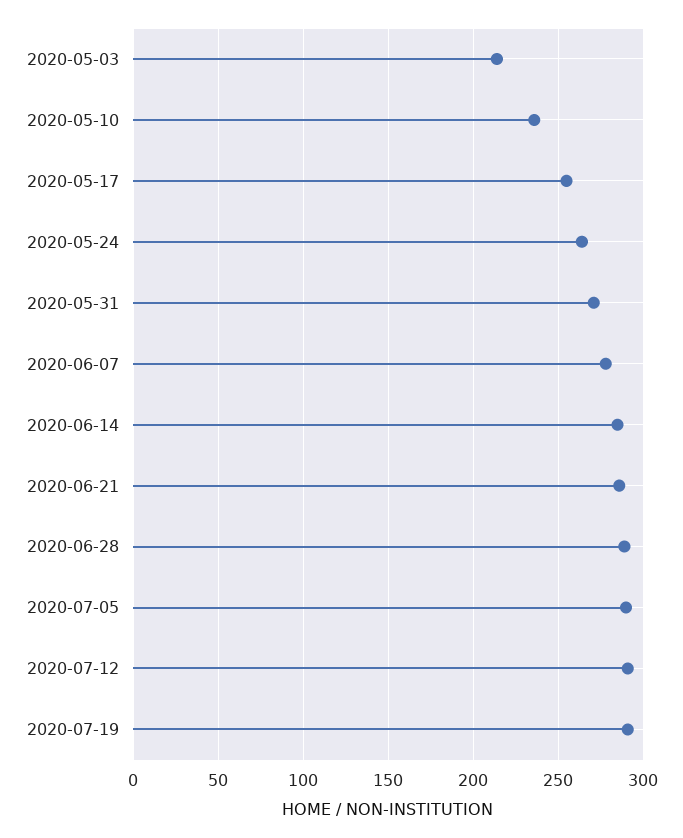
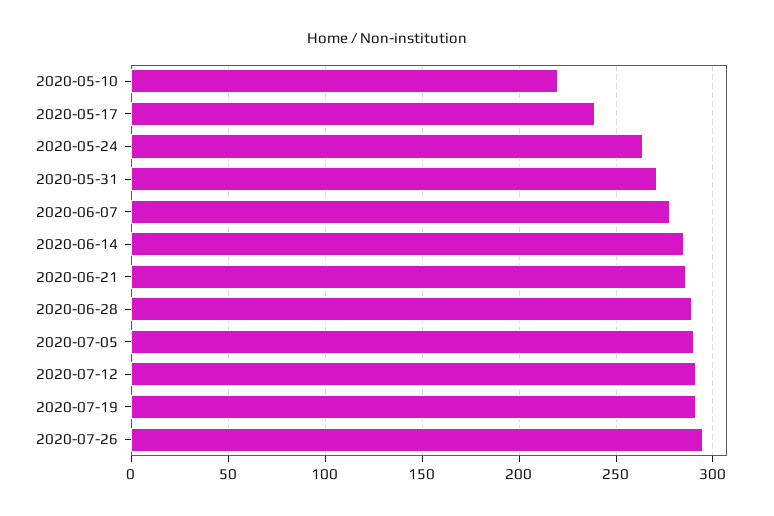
2020-05-03: 215 -> none
2020-05-10: 235 -> 220
2020-05-17: 255 -> 240
2020-07-26: none -> 295

